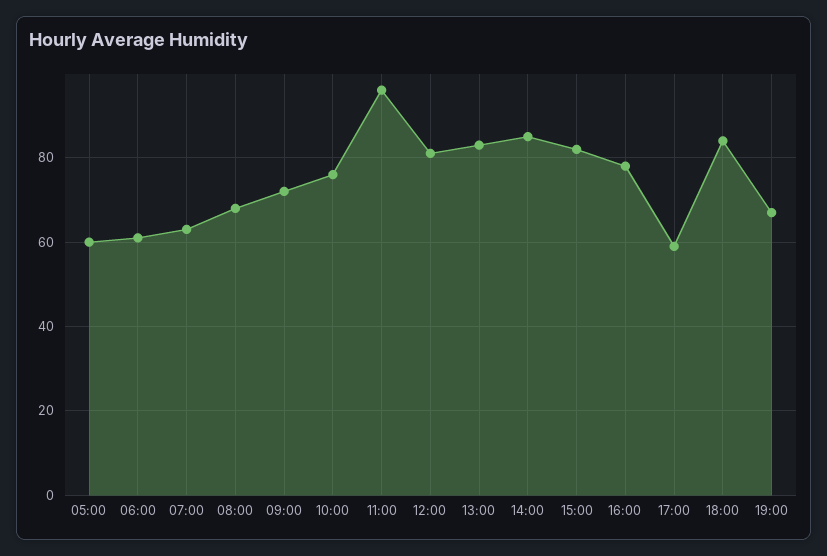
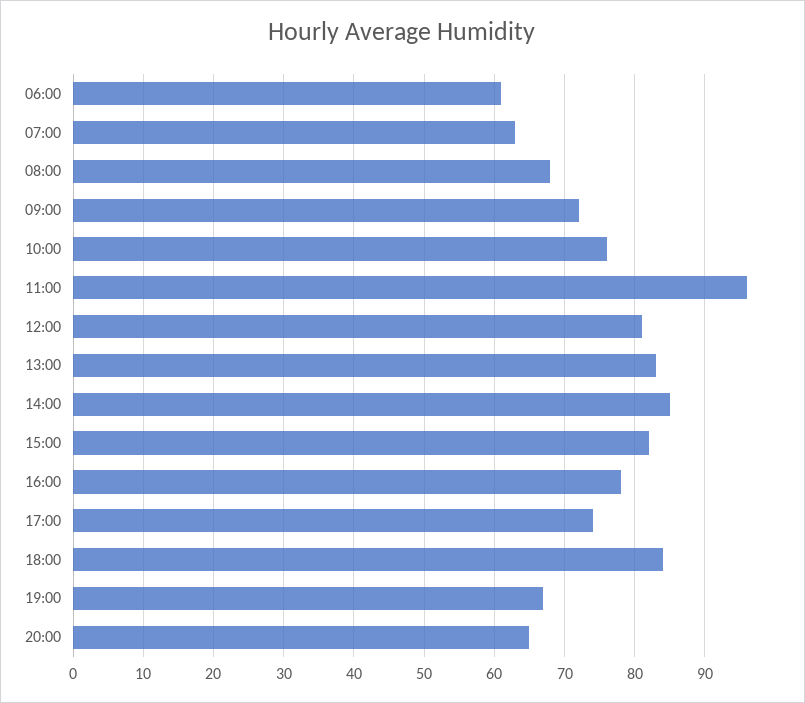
05:00: 60 -> none
17:00: 60 -> 74
20:00: none -> 65

